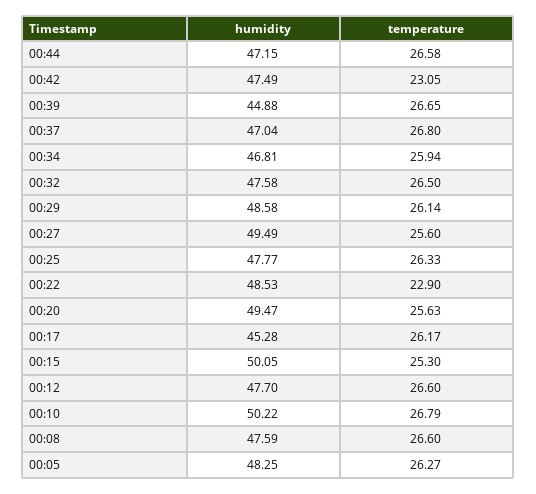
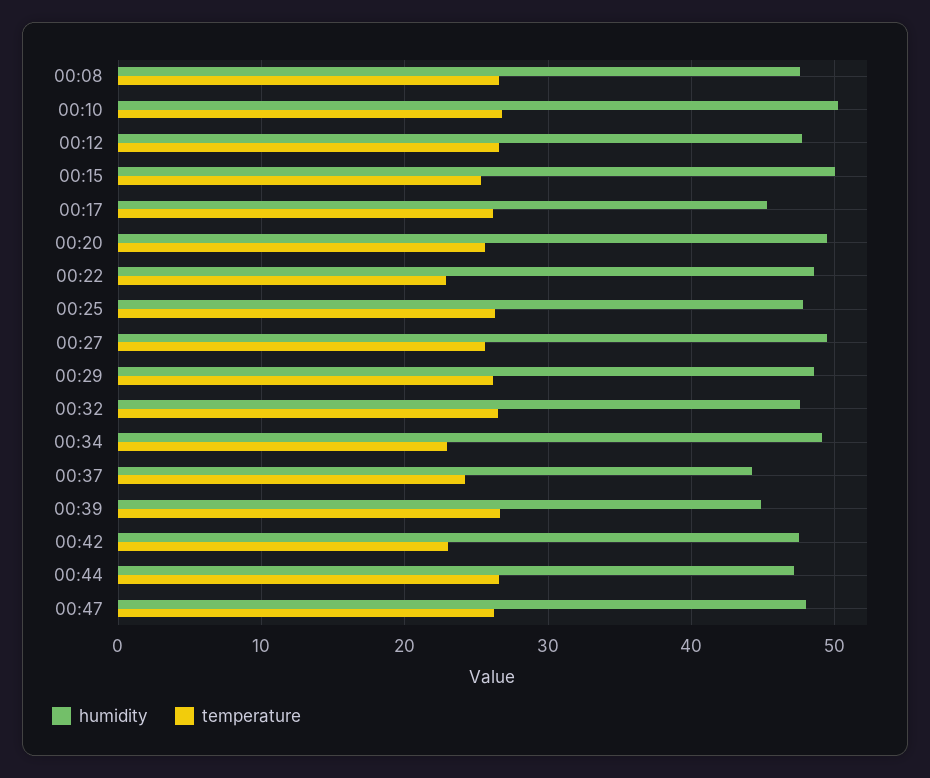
humidity, 00:37: 47.04 -> 44
temperature, 00:37: 26.8 -> 24
humidity, 00:34: 46.81 -> 49
temperature, 00:34: 25.94 -> 23
humidity, 00:05: 48.25 -> none
temperature, 00:05: 26.27 -> none
humidity, 00:47: none -> 48
temperature, 00:47: none -> 26

